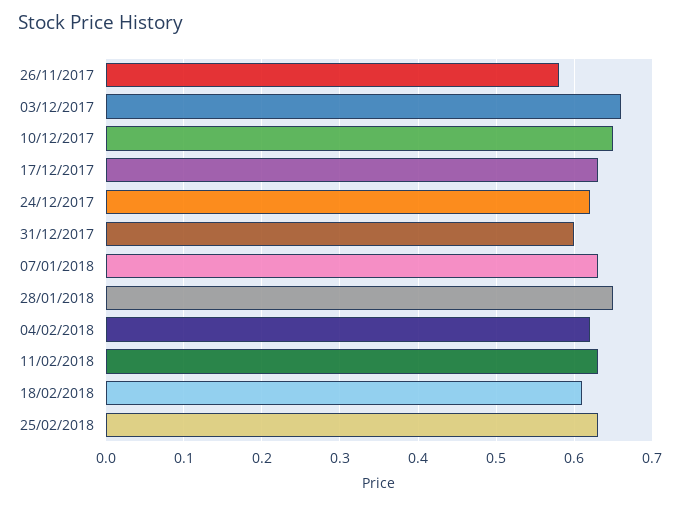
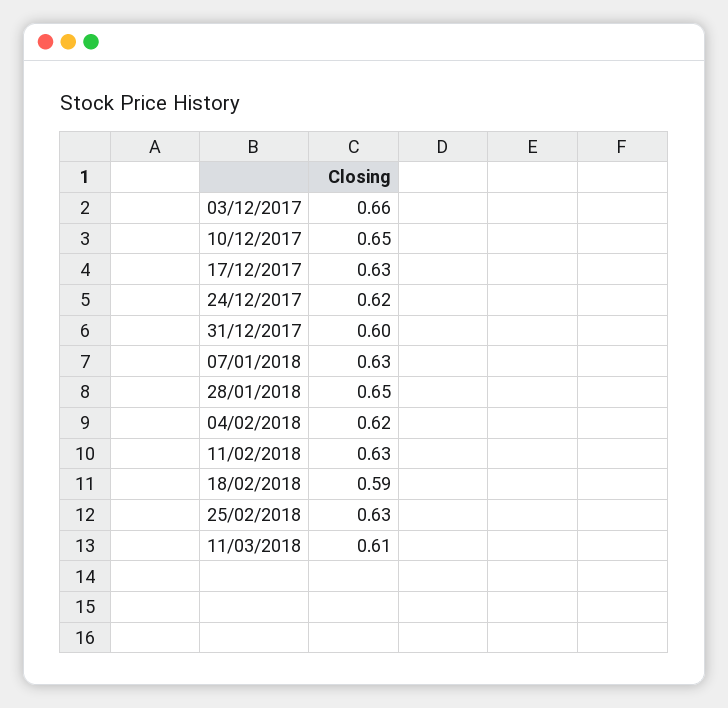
26/11/2017: 0.58 -> none
18/02/2018: 0.61 -> 0.59
11/03/2018: none -> 0.61

